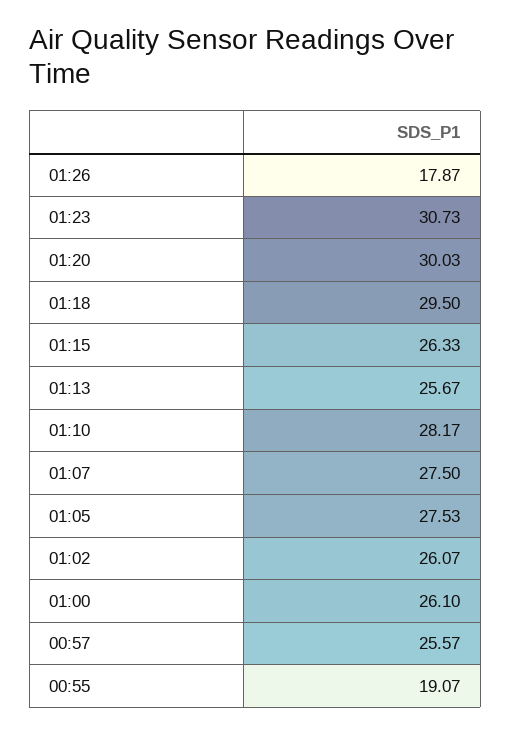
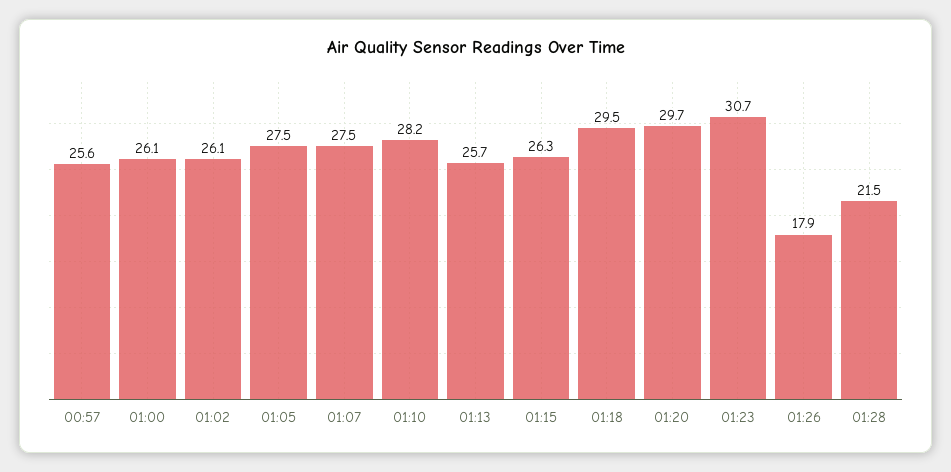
01:20: 30.03 -> 29.7
00:55: 19.07 -> none
01:28: none -> 21.5

